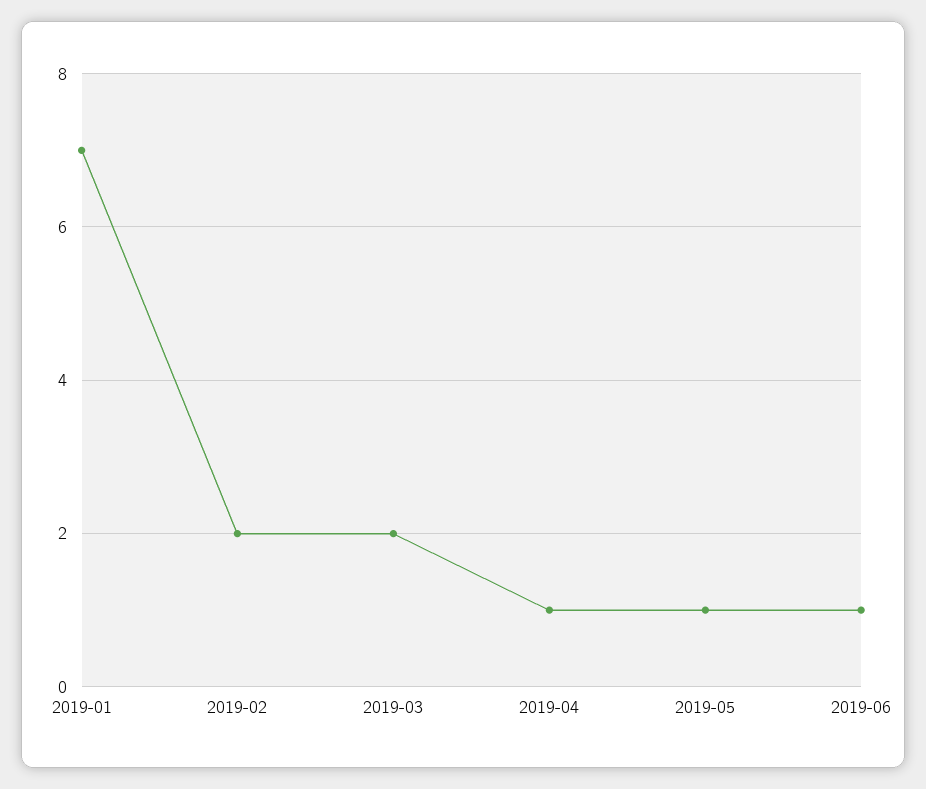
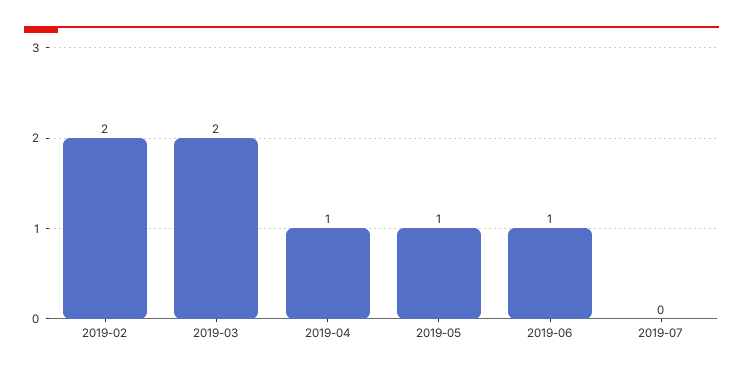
2019-01: 7 -> none
2019-07: none -> 0

